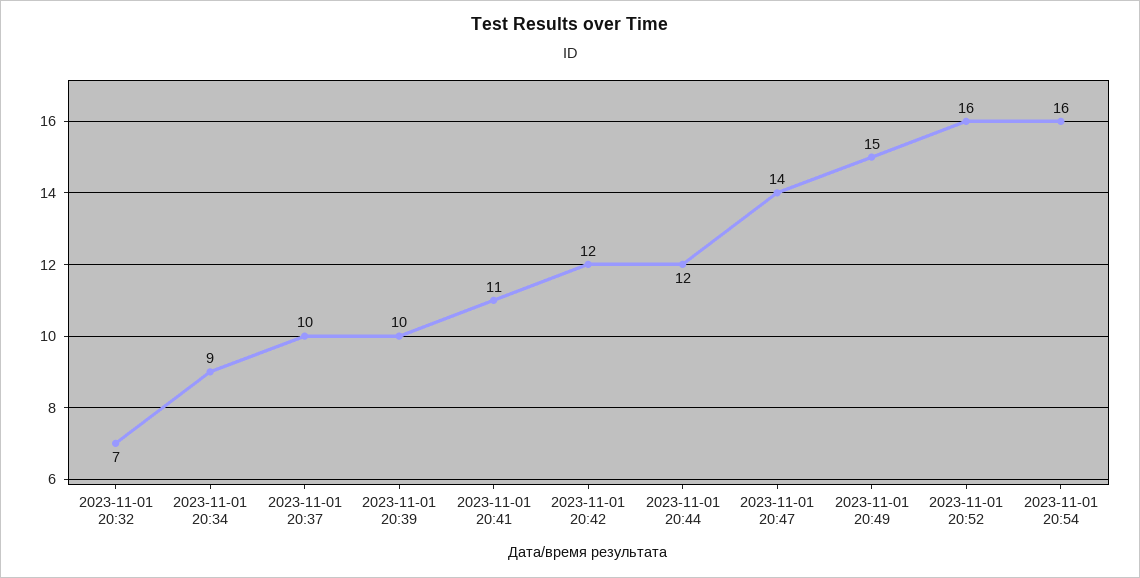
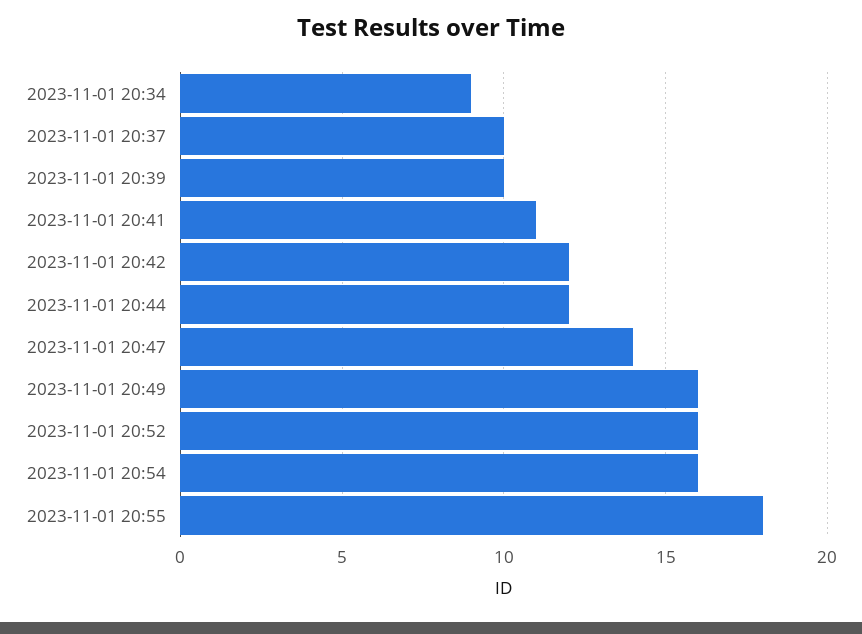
2023-11-01 20:32: 7 -> none
2023-11-01 20:49: 15 -> 16
2023-11-01 20:55: none -> 18

